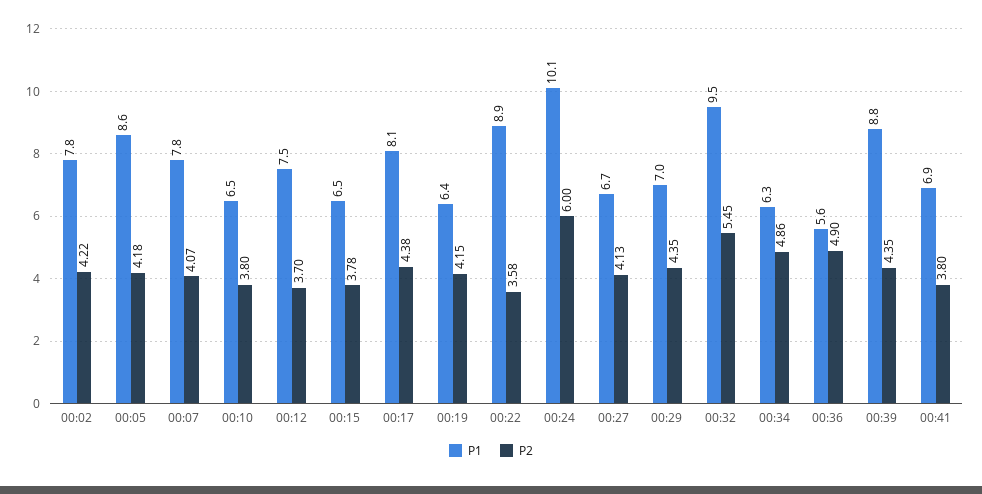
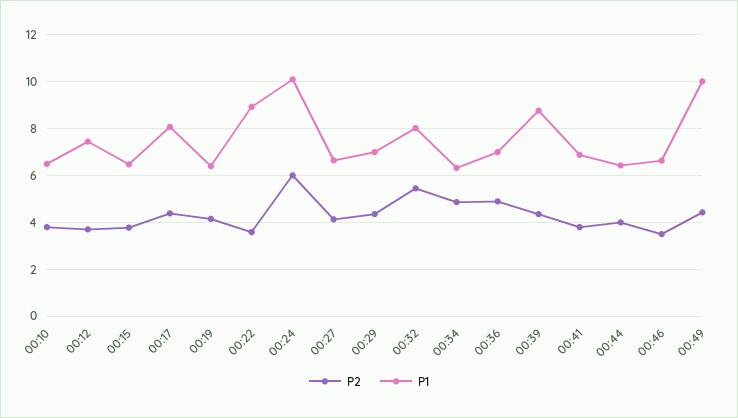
P1, 00:02: 7.8 -> none
P2, 00:02: 4.22 -> none
P1, 00:05: 8.6 -> none
P2, 00:05: 4.18 -> none
P1, 00:07: 7.8 -> none
P2, 00:07: 4.07 -> none
P1, 00:32: 9.5 -> 8
P1, 00:36: 5.6 -> 7
P2, 00:44: none -> 4
P1, 00:44: none -> 6.5
P2, 00:46: none -> 3.5
P1, 00:46: none -> 6.5
P2, 00:49: none -> 4.5
P1, 00:49: none -> 10

